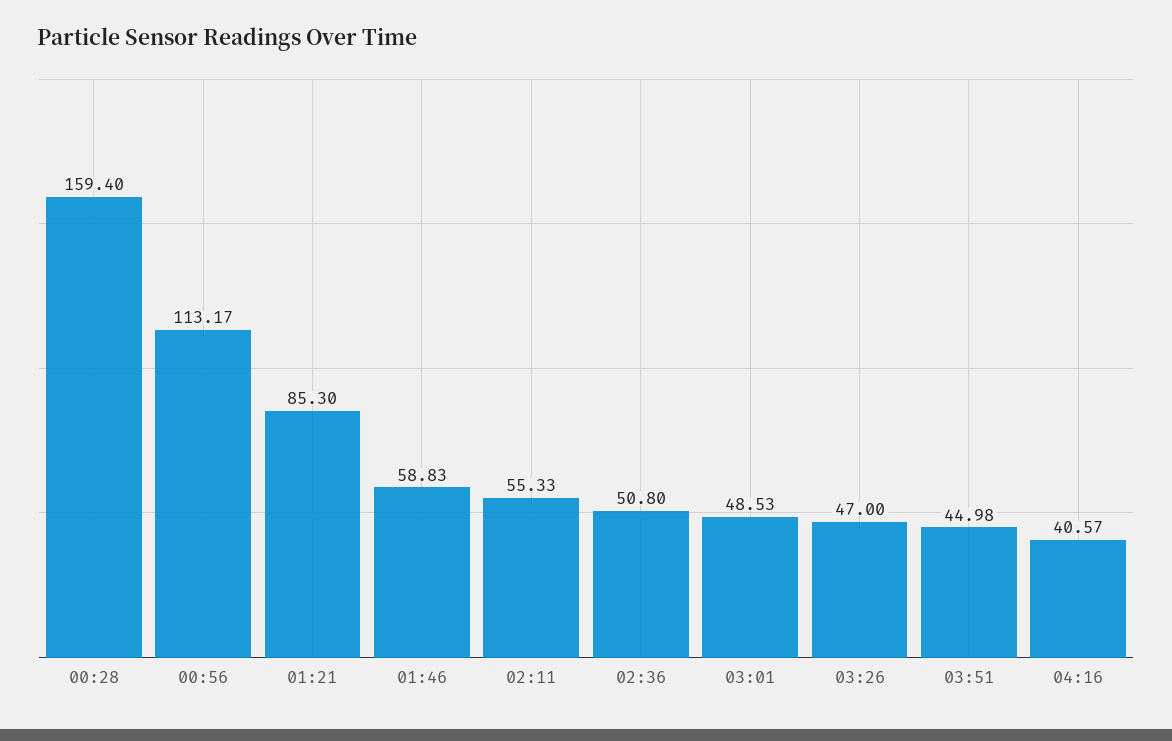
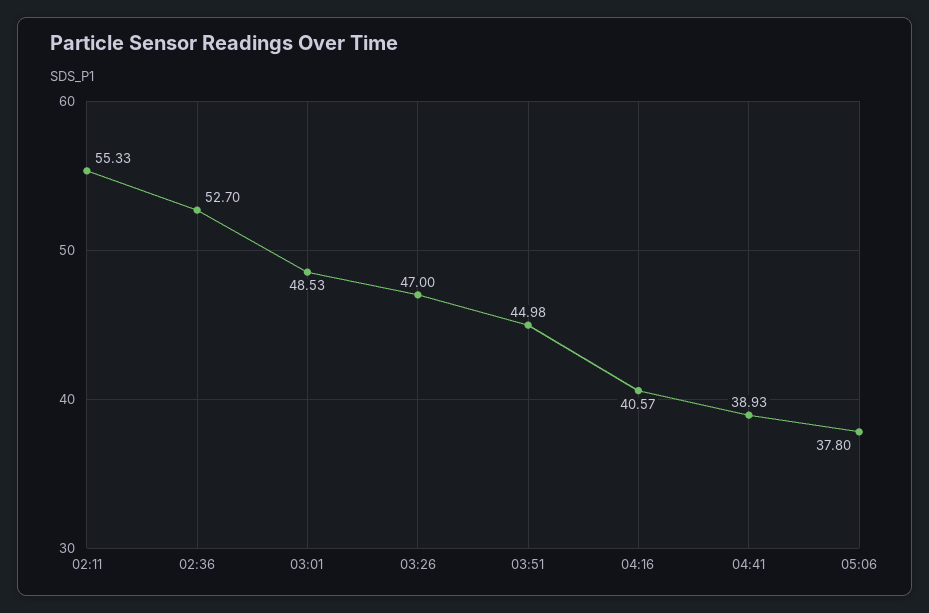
00:28: 159.4 -> none
00:56: 113.17 -> none
01:21: 85.3 -> none
01:46: 58.83 -> none
02:36: 50.8 -> 52.7
04:41: none -> 38.93
05:06: none -> 37.8

